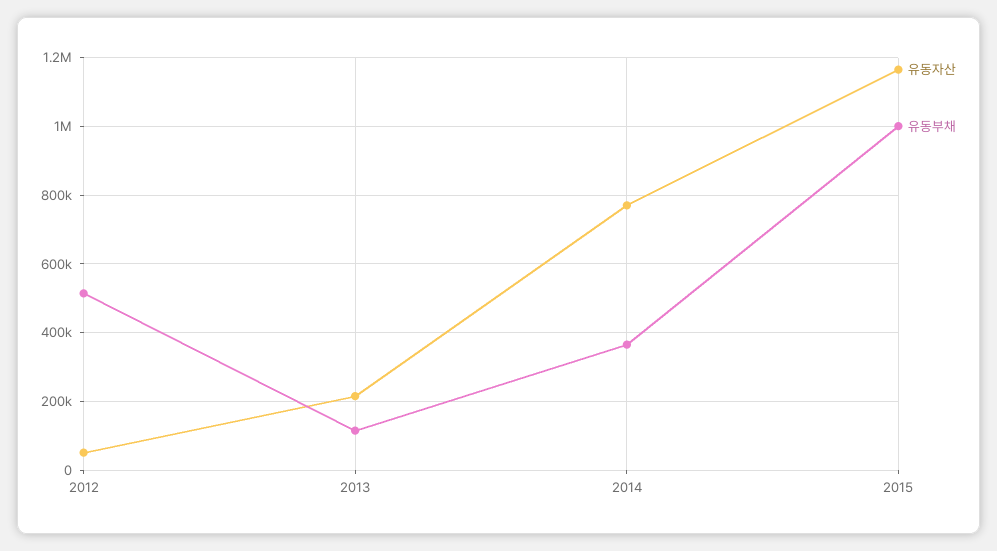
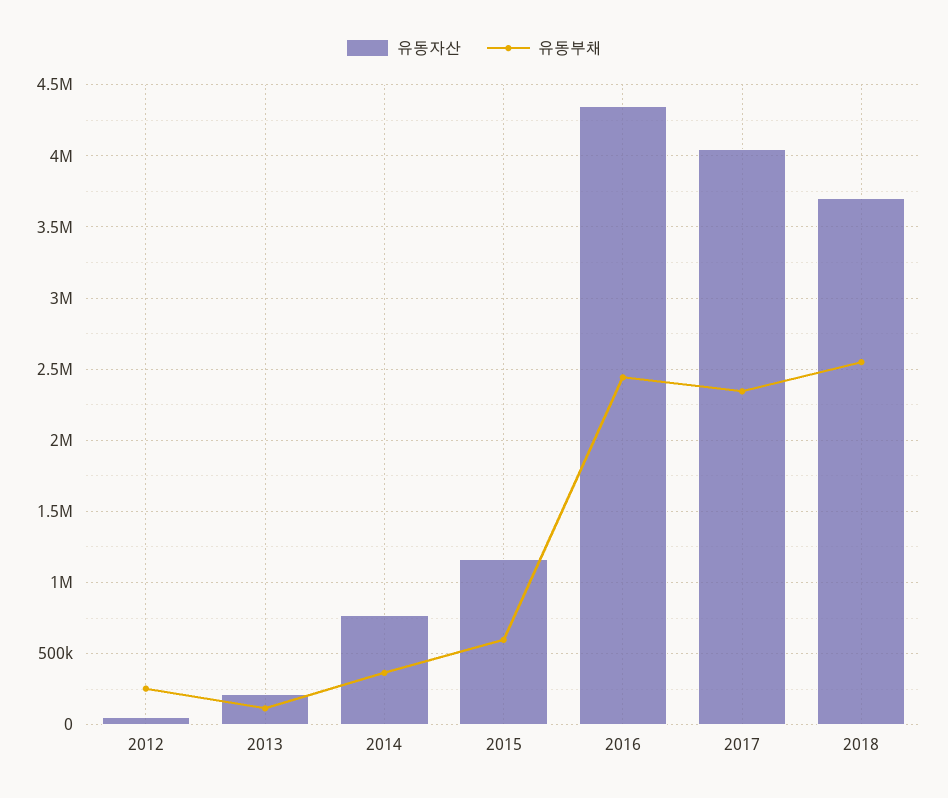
유동부채, 2012: 520000 -> 250000
유동부채, 2015: 1000000 -> 600000
유동자산, 2016: none -> 4350000
유동부채, 2016: none -> 2450000
유동자산, 2017: none -> 4050000
유동부채, 2017: none -> 2350000
유동자산, 2018: none -> 3700000
유동부채, 2018: none -> 2550000

